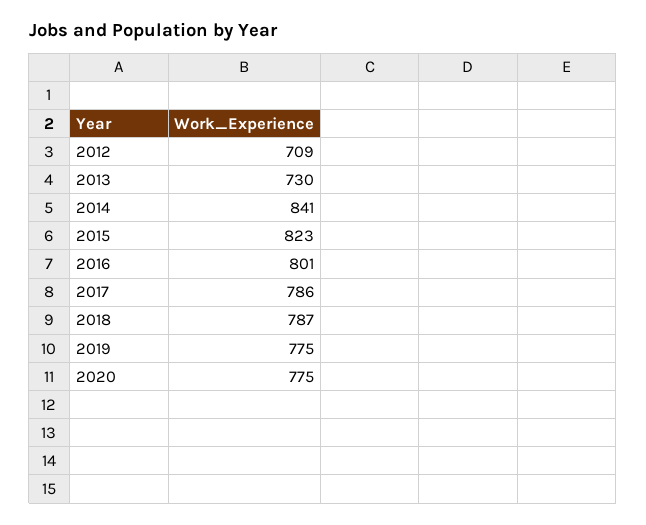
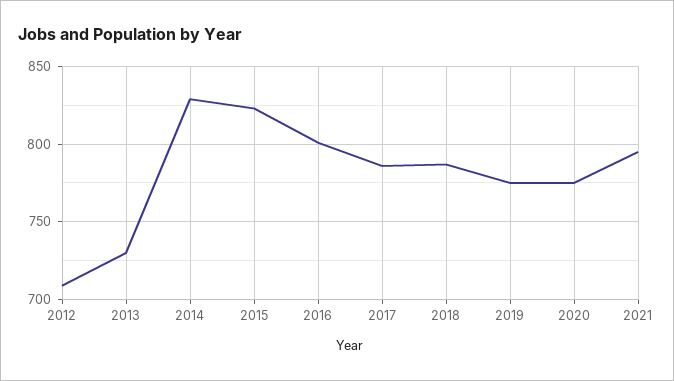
2014: 841 -> 830
2021: none -> 795

